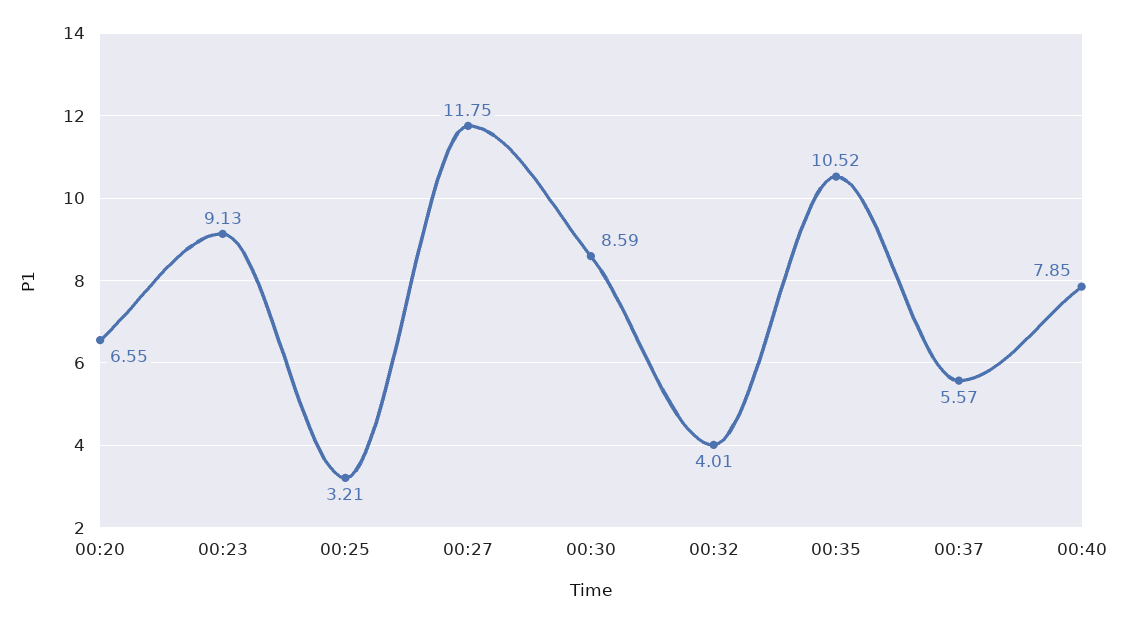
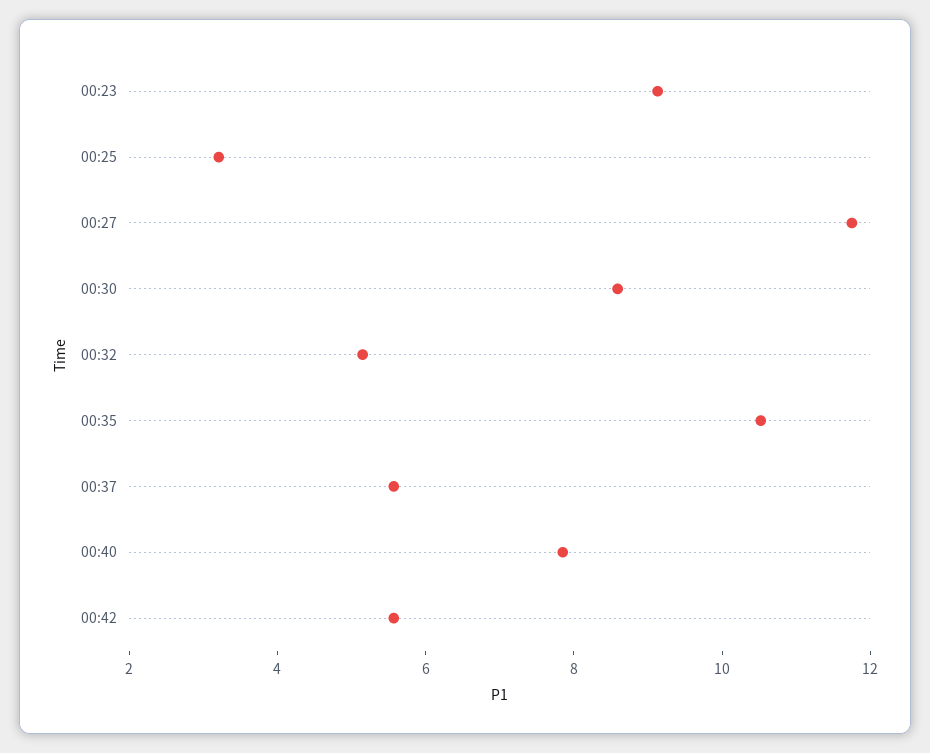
00:20: 6.55 -> none
00:32: 4.01 -> 5
00:42: none -> 5.5

